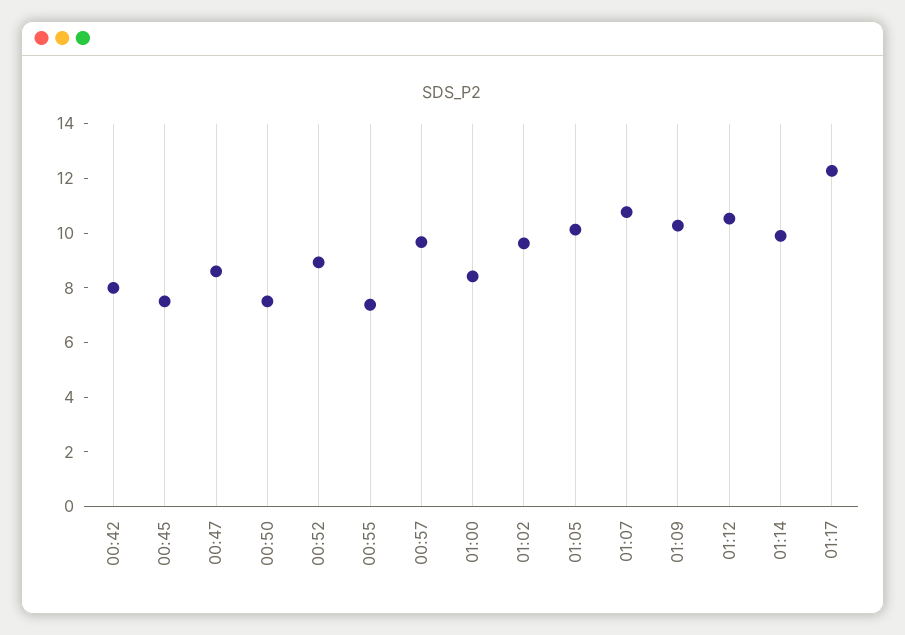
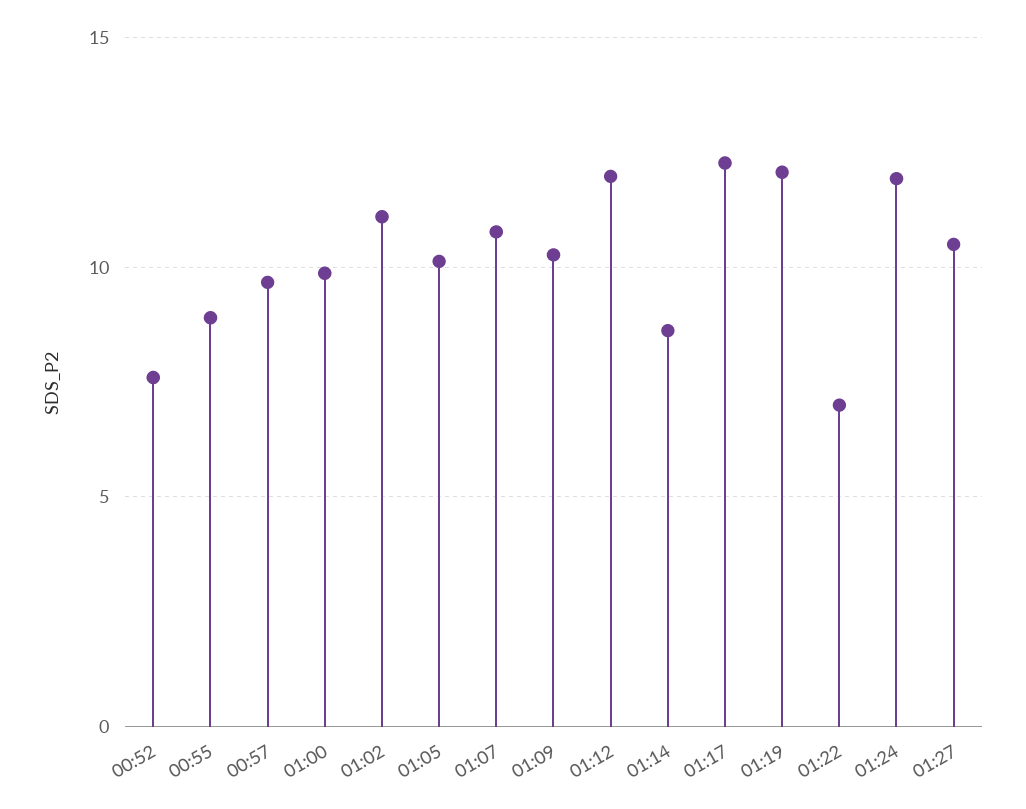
00:42: 8 -> none
00:45: 7.5 -> none
00:47: 8.5 -> none
00:50: 7.5 -> none
00:52: 9 -> 7.5
00:55: 7.5 -> 9
01:00: 8.5 -> 10
01:02: 9.5 -> 11
01:12: 10.5 -> 12
01:14: 10 -> 8.5
01:19: none -> 12
01:22: none -> 7
01:24: none -> 12
01:27: none -> 10.5

